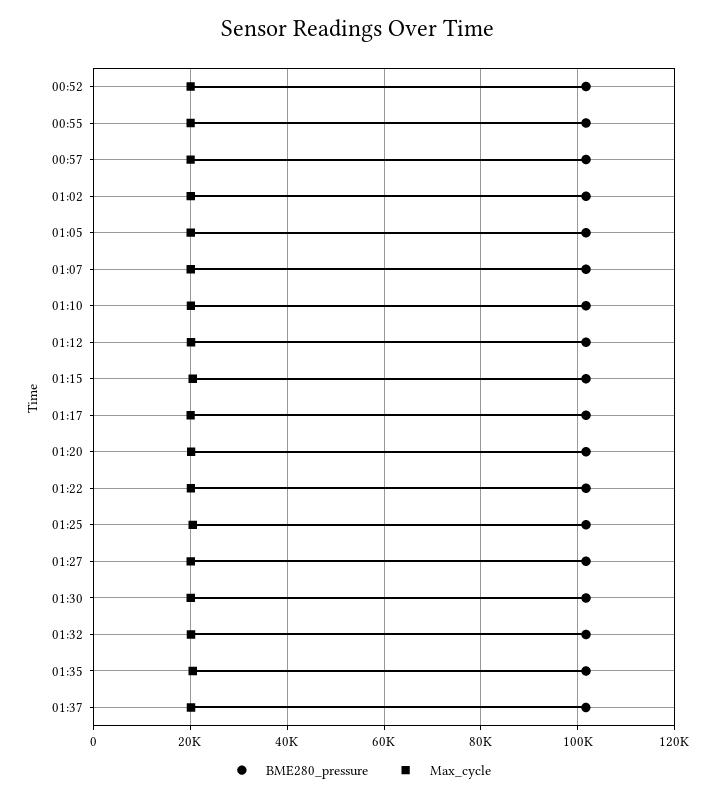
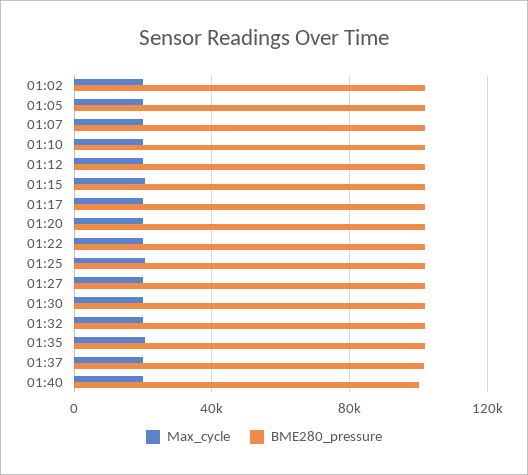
BME280_pressure, 00:52: 102000 -> none
Max_cycle, 00:52: 20000 -> none
BME280_pressure, 00:55: 102000 -> none
Max_cycle, 00:55: 20000 -> none
BME280_pressure, 00:57: 102000 -> none
Max_cycle, 00:57: 20000 -> none
Max_cycle, 01:40: none -> 20000
BME280_pressure, 01:40: none -> 100000

